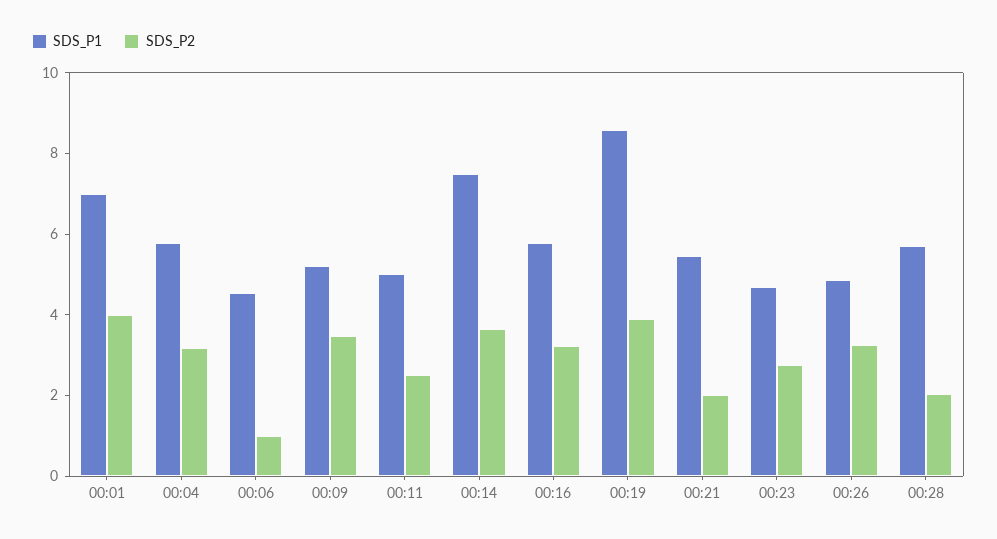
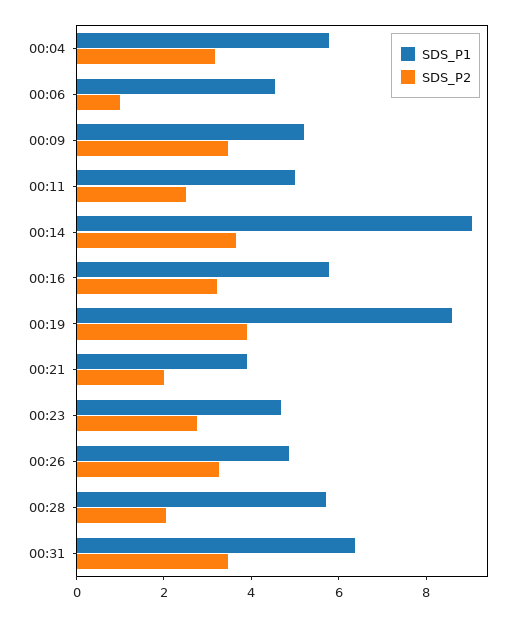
SDS_P1, 00:01: 7 -> none
SDS_P2, 00:01: 4 -> none
SDS_P1, 00:14: 7.5 -> 9
SDS_P1, 00:21: 5.5 -> 4
SDS_P1, 00:31: none -> 6.5
SDS_P2, 00:31: none -> 3.5

